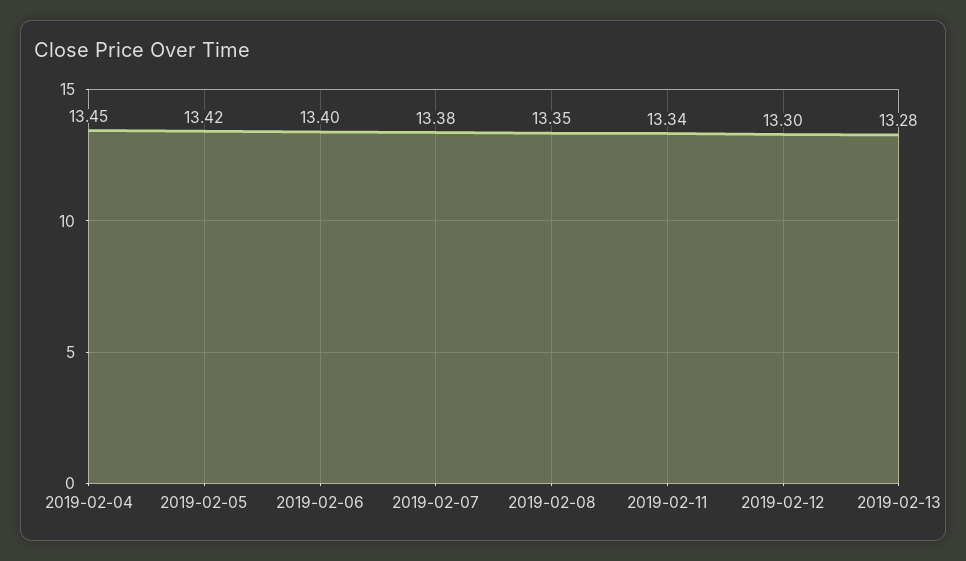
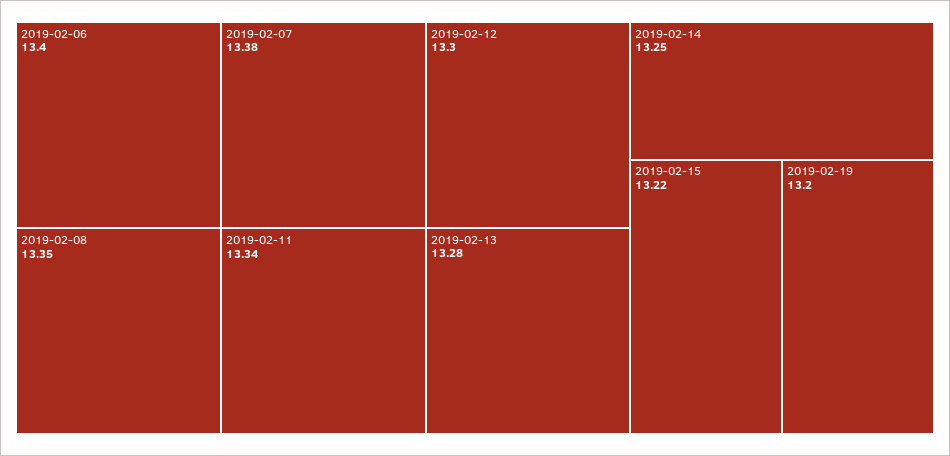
2019-02-04: 13.45 -> none
2019-02-05: 13.42 -> none
2019-02-14: none -> 13.25
2019-02-15: none -> 13.22
2019-02-19: none -> 13.2

